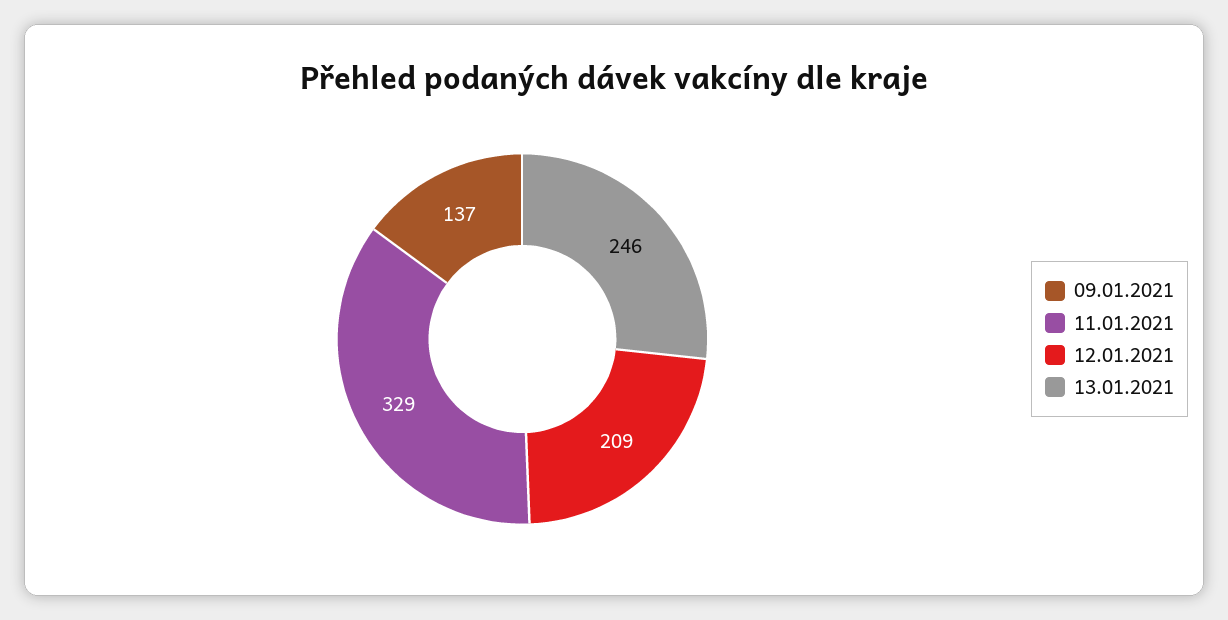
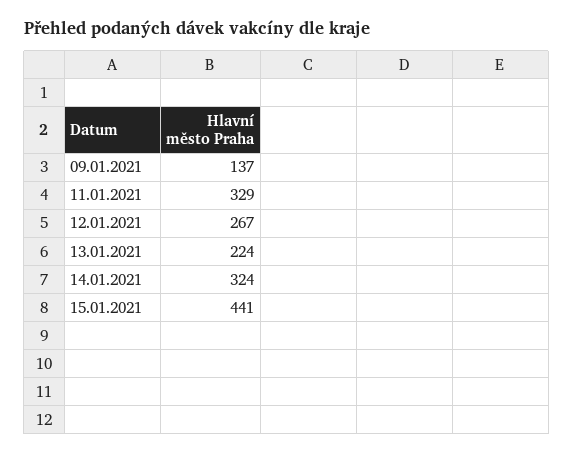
12.01.2021: 209 -> 267
13.01.2021: 246 -> 224
14.01.2021: none -> 324
15.01.2021: none -> 441

